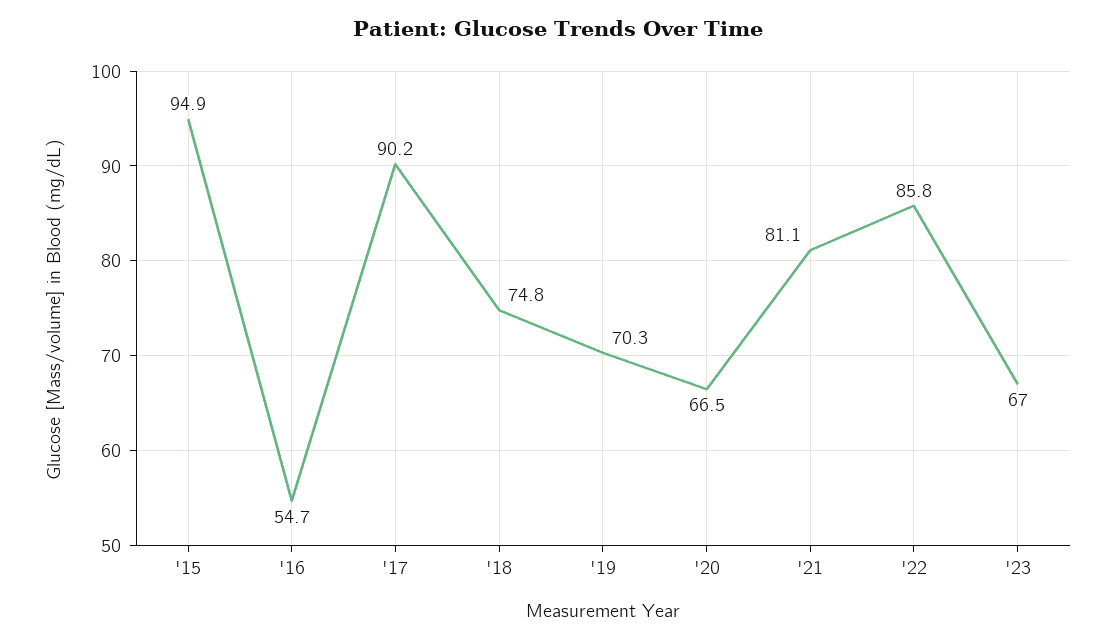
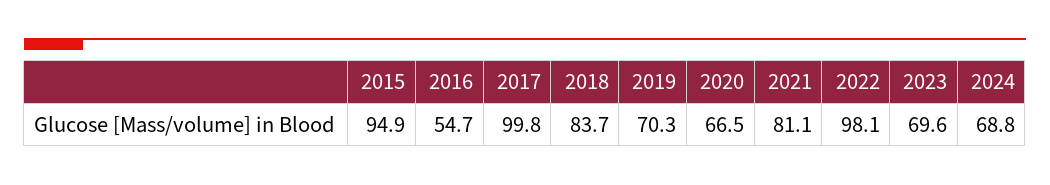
'17: 90.2 -> 99.8
'18: 74.8 -> 83.7
'22: 85.8 -> 98.1
'23: 67 -> 69.6
2024: none -> 68.8

